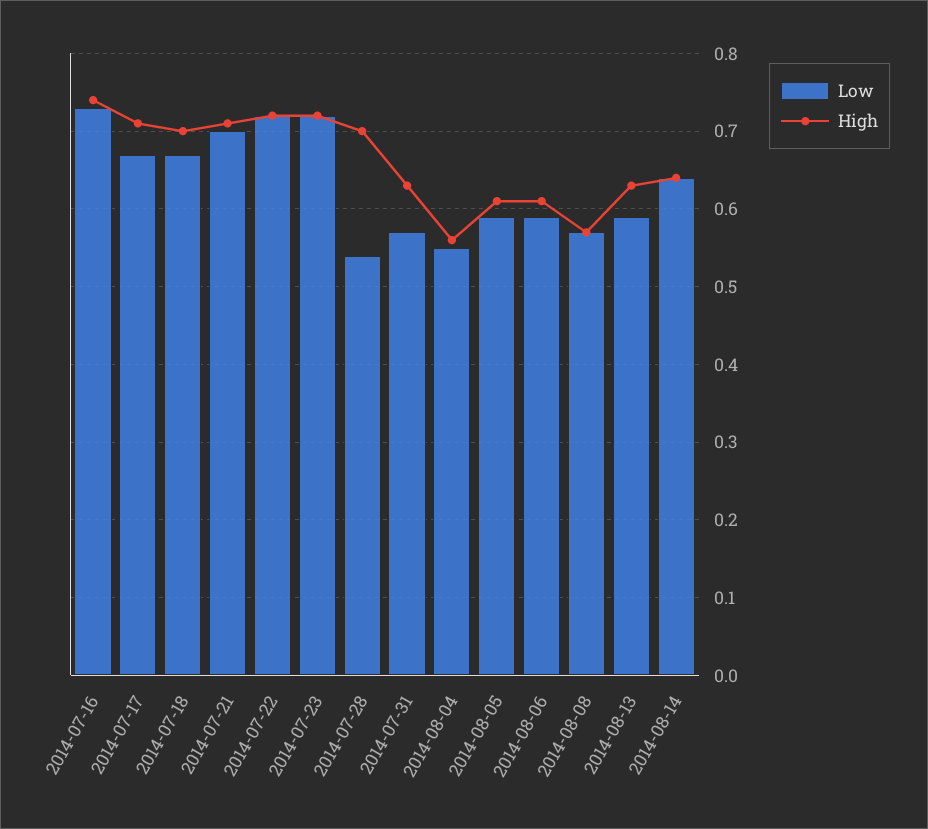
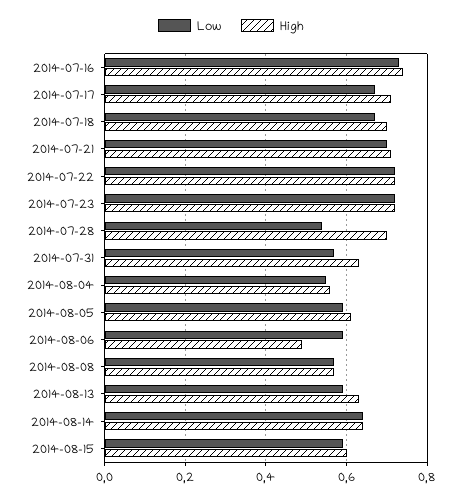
High, 2014-08-06: 0.61 -> 0.5
Low, 2014-08-15: none -> 0.6
High, 2014-08-15: none -> 0.6

